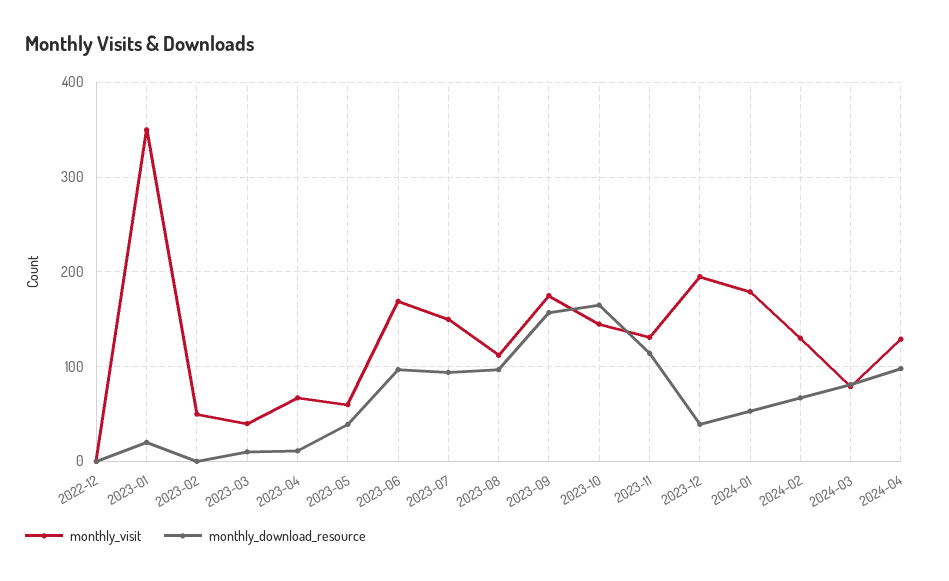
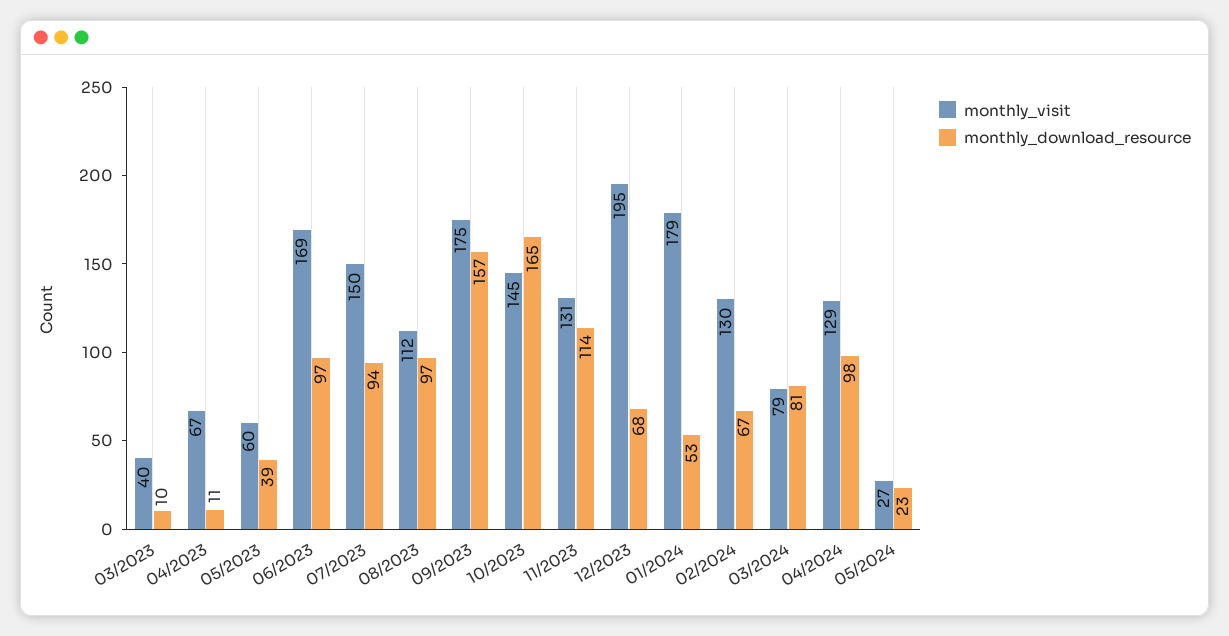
monthly_visit, 2022-12: 0 -> none
monthly_download_resource, 2022-12: 0 -> none
monthly_visit, 2023-01: 350 -> none
monthly_download_resource, 2023-01: 20 -> none
monthly_visit, 2023-02: 50 -> none
monthly_download_resource, 2023-02: 0 -> none
monthly_download_resource, 2023-12: 40 -> 68
monthly_visit, 05/2024: none -> 27
monthly_download_resource, 05/2024: none -> 23

